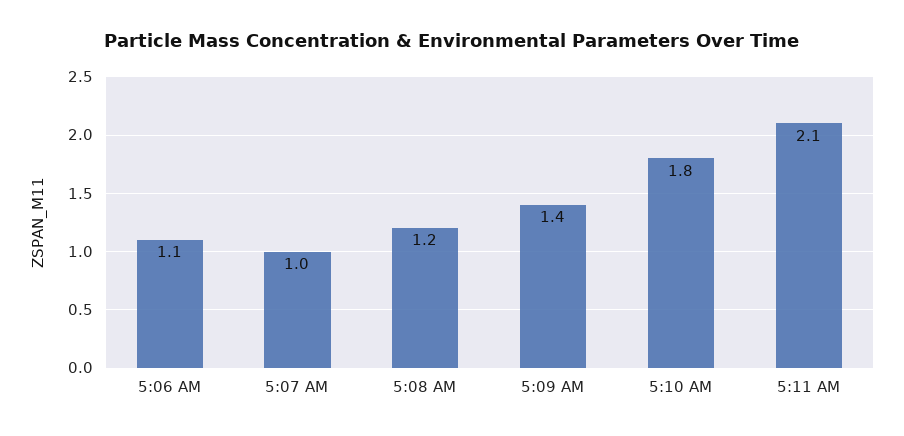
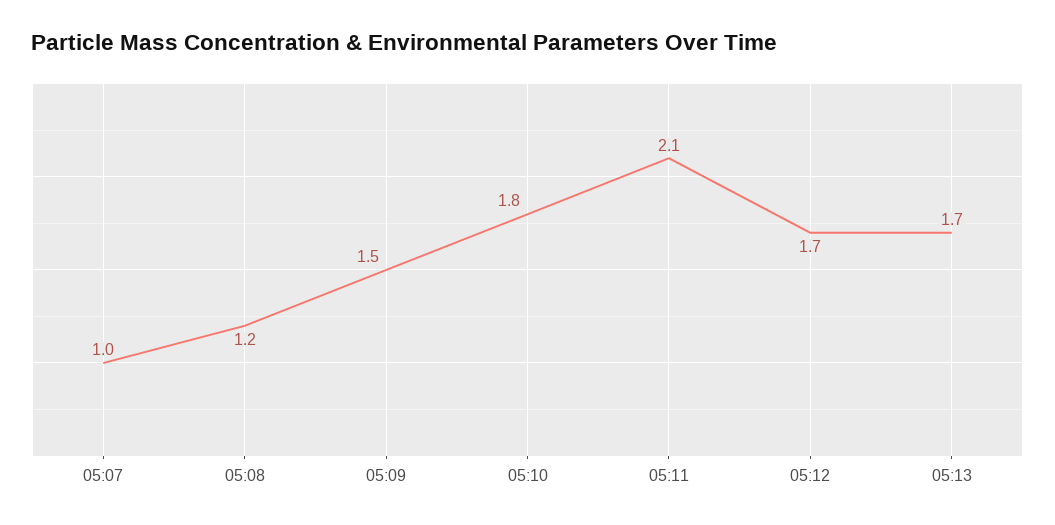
5:06 AM: 1.1 -> none
5:09 AM: 1.4 -> 1.5
05:12: none -> 1.7
05:13: none -> 1.7

